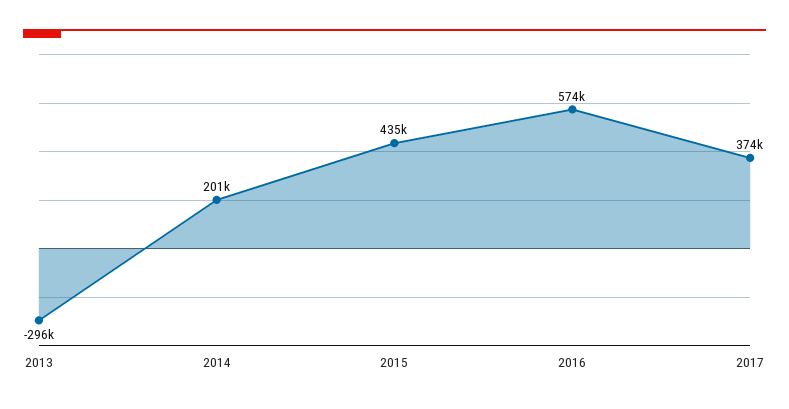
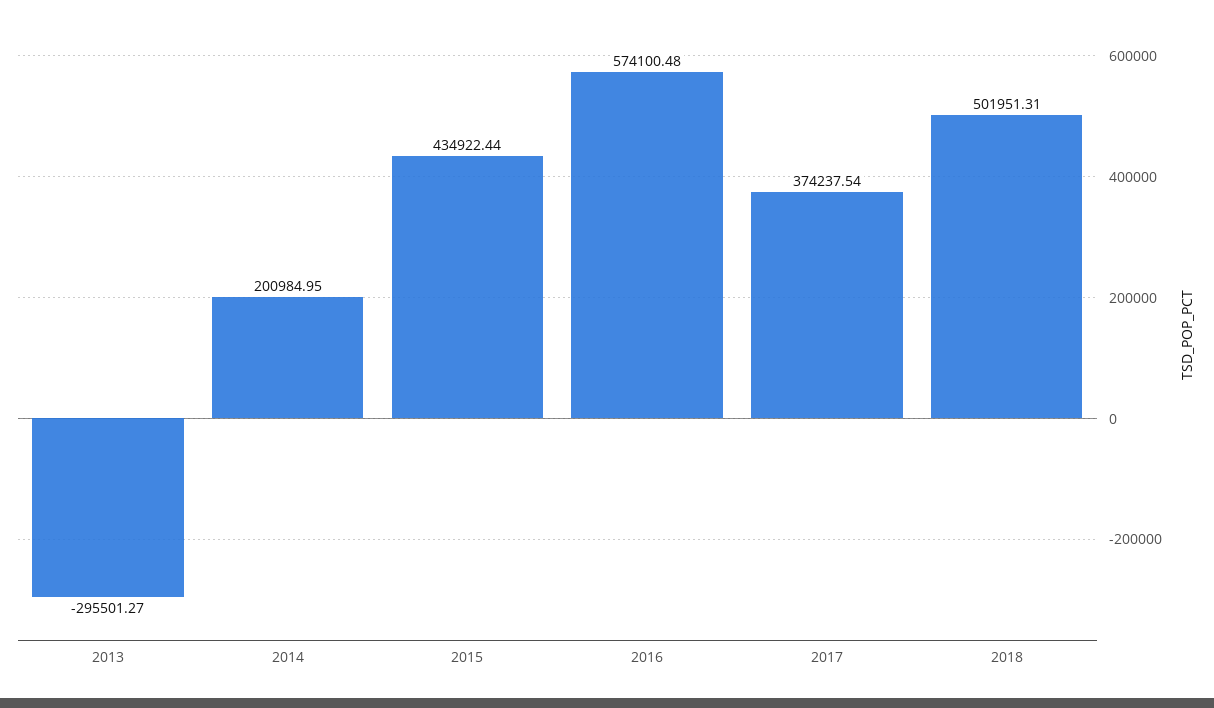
2018: none -> 501951.31

